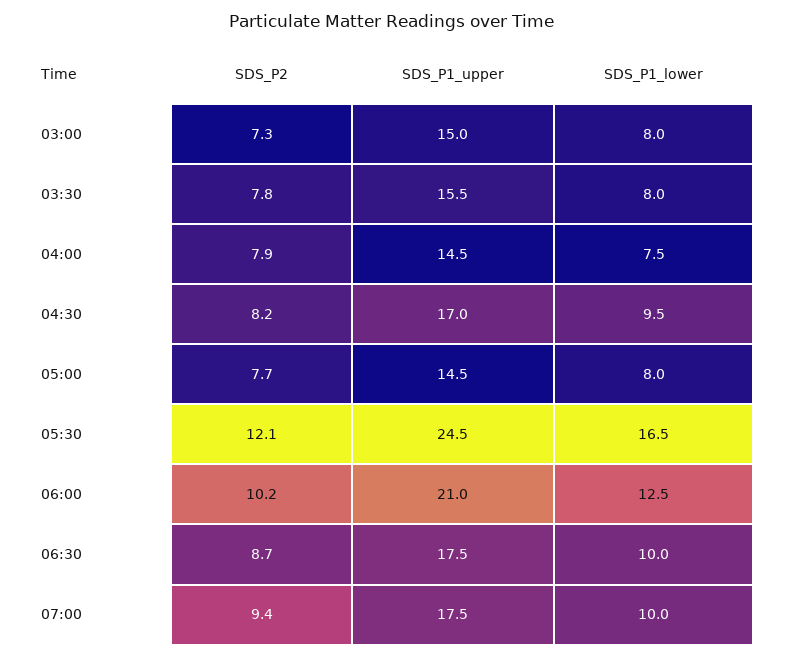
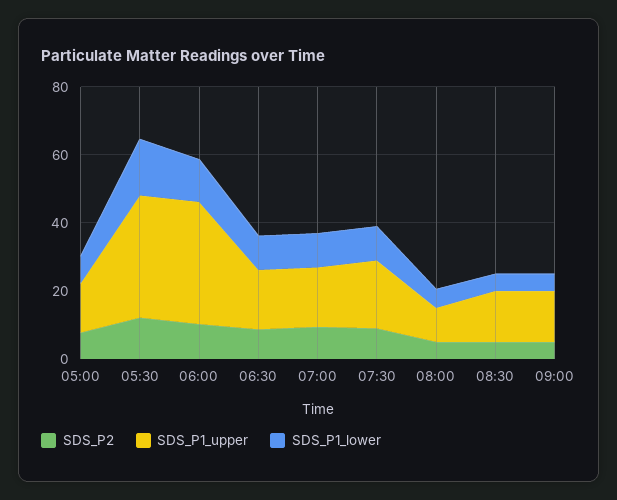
SDS_P2, 03:00: 7.3 -> none
SDS_P1_upper, 03:00: 15 -> none
SDS_P1_lower, 03:00: 8 -> none
SDS_P2, 03:30: 7.8 -> none
SDS_P1_upper, 03:30: 15.5 -> none
SDS_P1_lower, 03:30: 8 -> none
SDS_P2, 04:00: 7.9 -> none
SDS_P1_upper, 04:00: 14.5 -> none
SDS_P1_lower, 04:00: 7.5 -> none
SDS_P2, 04:30: 8.2 -> none
SDS_P1_upper, 04:30: 17 -> none
SDS_P1_lower, 04:30: 9.5 -> none
SDS_P1_upper, 05:30: 24.5 -> 35
SDS_P1_upper, 06:00: 21 -> 35
SDS_P2, 07:30: none -> 10
SDS_P1_upper, 07:30: none -> 20
SDS_P1_lower, 07:30: none -> 10
SDS_P2, 08:00: none -> 5
SDS_P1_upper, 08:00: none -> 10
SDS_P1_lower, 08:00: none -> 5
SDS_P2, 08:30: none -> 5
SDS_P1_upper, 08:30: none -> 15
SDS_P1_lower, 08:30: none -> 5
SDS_P2, 09:00: none -> 5
SDS_P1_upper, 09:00: none -> 15
SDS_P1_lower, 09:00: none -> 5

